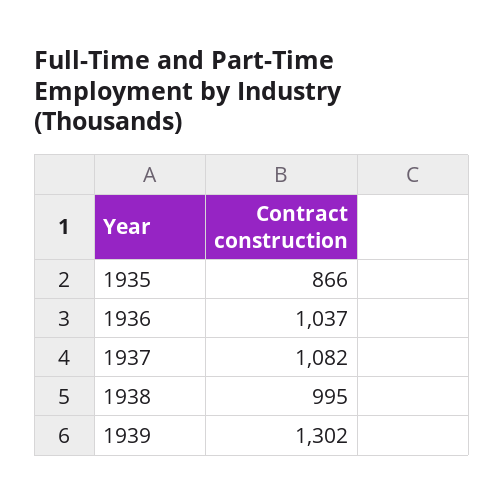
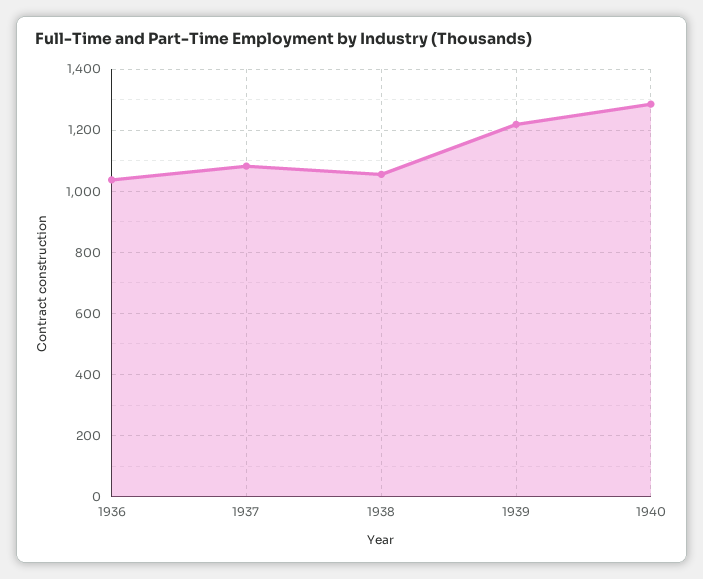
1935: 866 -> none
1938: 995 -> 1060
1939: 1302 -> 1220
1940: none -> 1280

